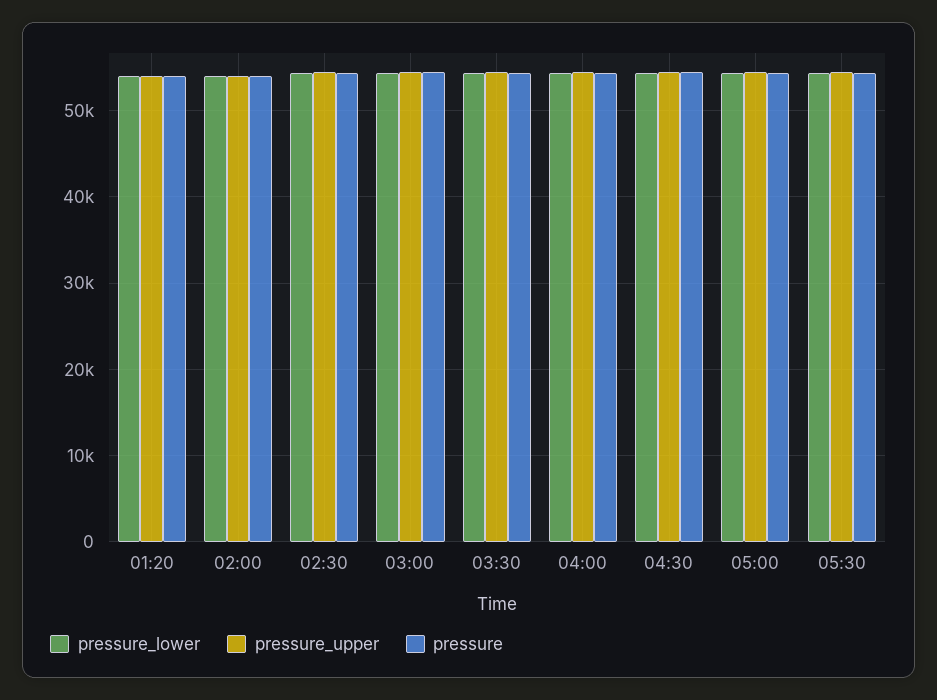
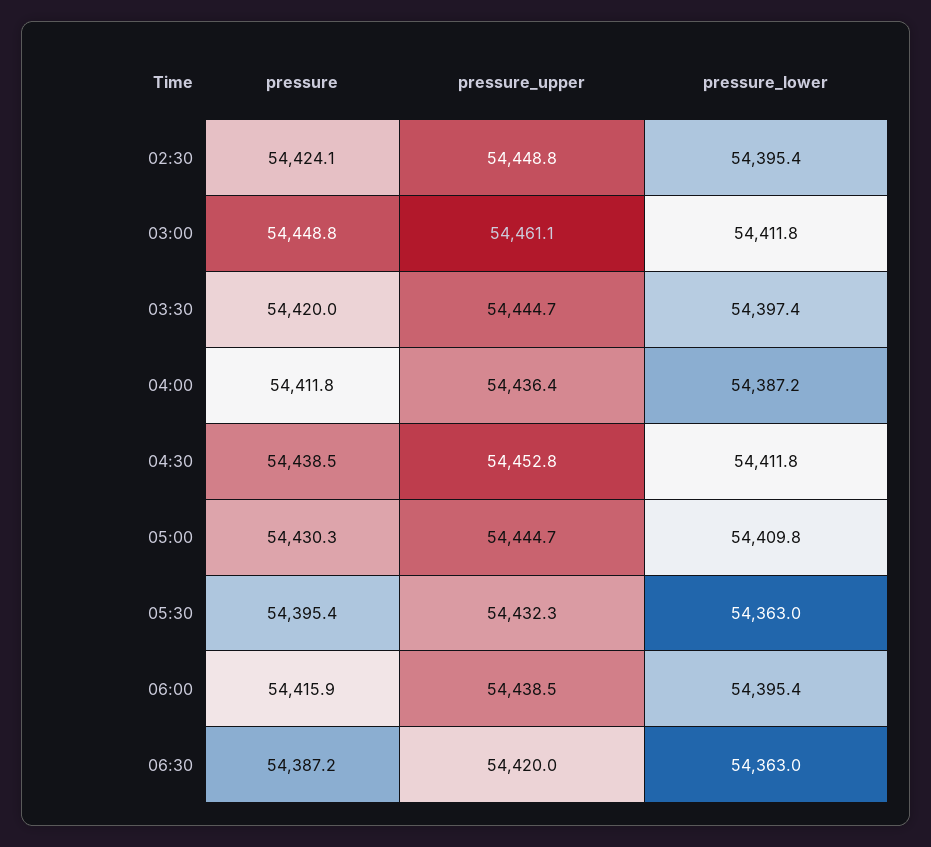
pressure_lower, 01:20: 54000 -> none
pressure_upper, 01:20: 54000 -> none
pressure, 01:20: 54000 -> none
pressure_lower, 02:00: 54000 -> none
pressure_upper, 02:00: 54000 -> none
pressure, 02:00: 54000 -> none
pressure, 06:00: none -> 54415.9
pressure_upper, 06:00: none -> 54438.5
pressure_lower, 06:00: none -> 54395.4
pressure, 06:30: none -> 54387.2
pressure_upper, 06:30: none -> 54420
pressure_lower, 06:30: none -> 54363

